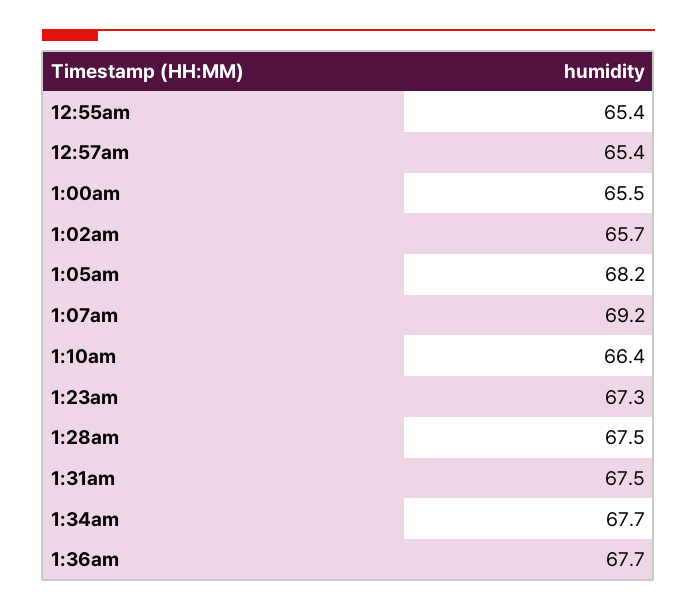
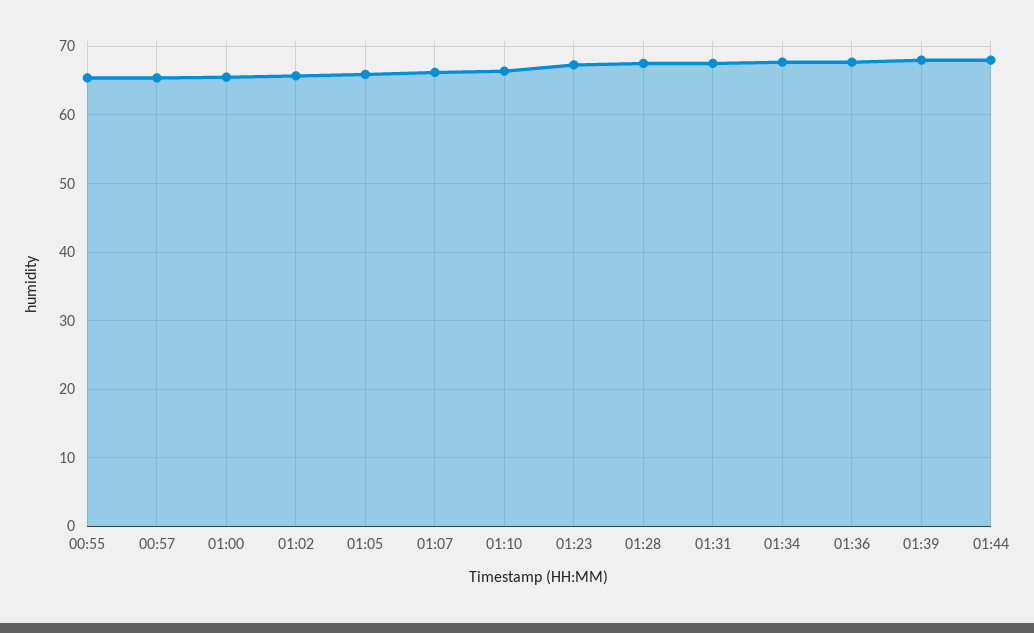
1:05am: 68.2 -> 66
1:07am: 69.2 -> 66
01:39: none -> 68
01:44: none -> 68

